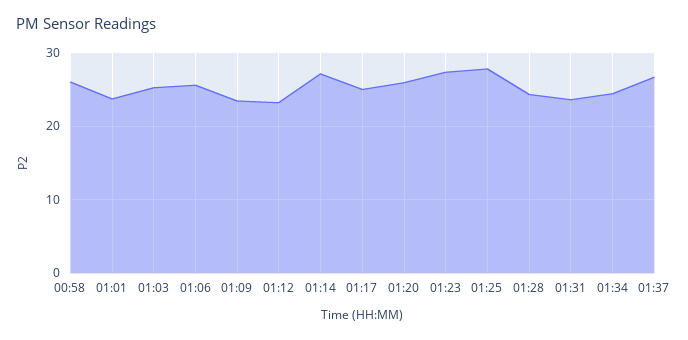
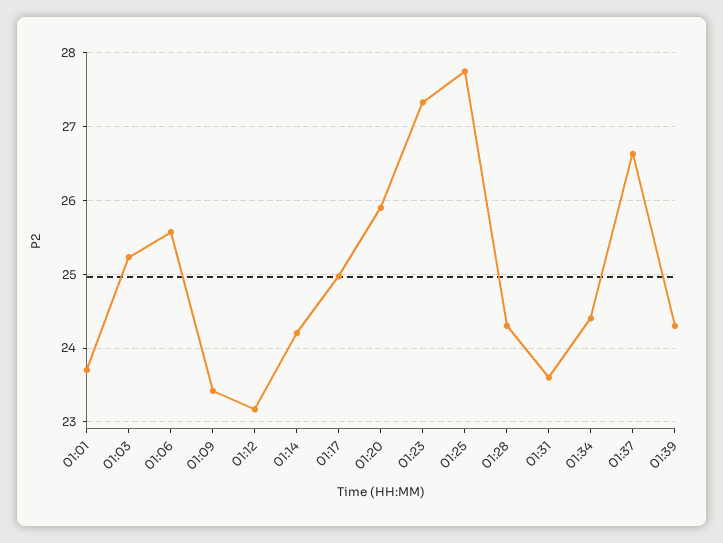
00:58: 26 -> none
01:14: 27 -> 24.2
01:39: none -> 24.3

